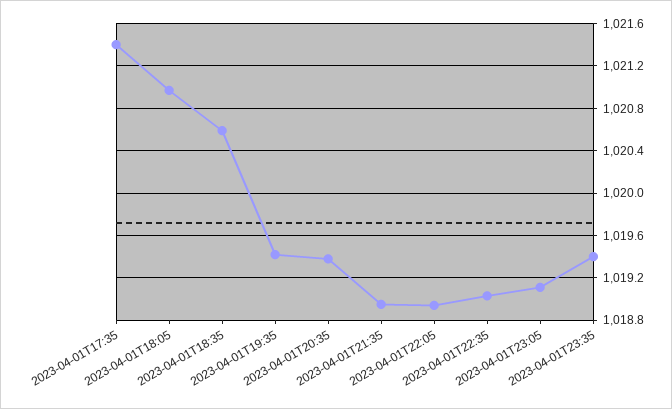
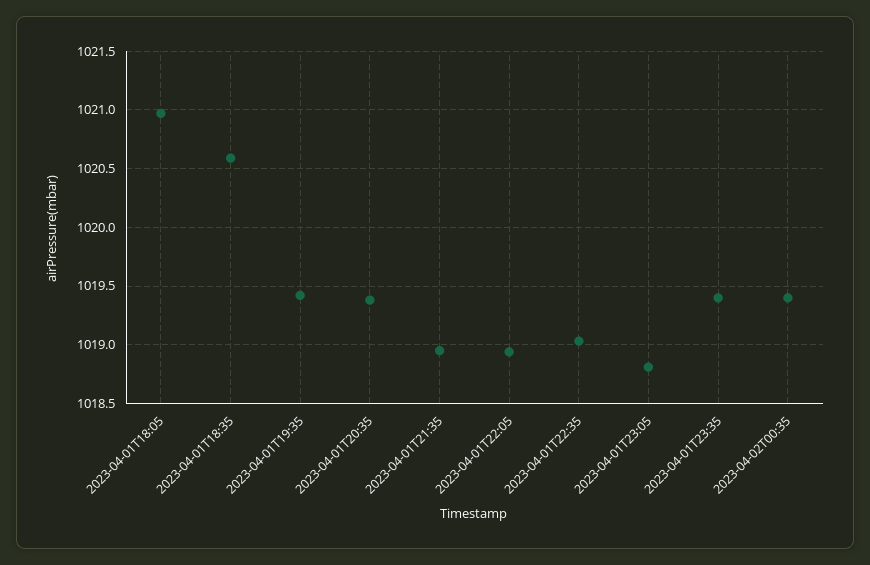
2023-04-01T17:35: 1021.4 -> none
2023-04-01T23:05: 1019.1 -> 1018.8
2023-04-02T00:35: none -> 1019.4

